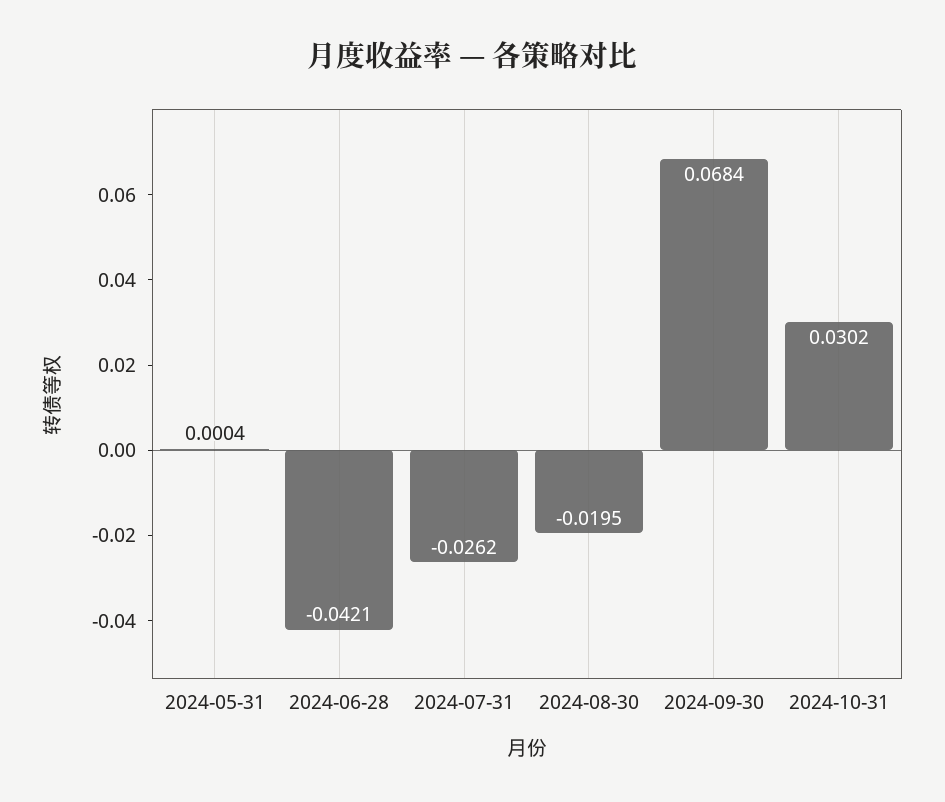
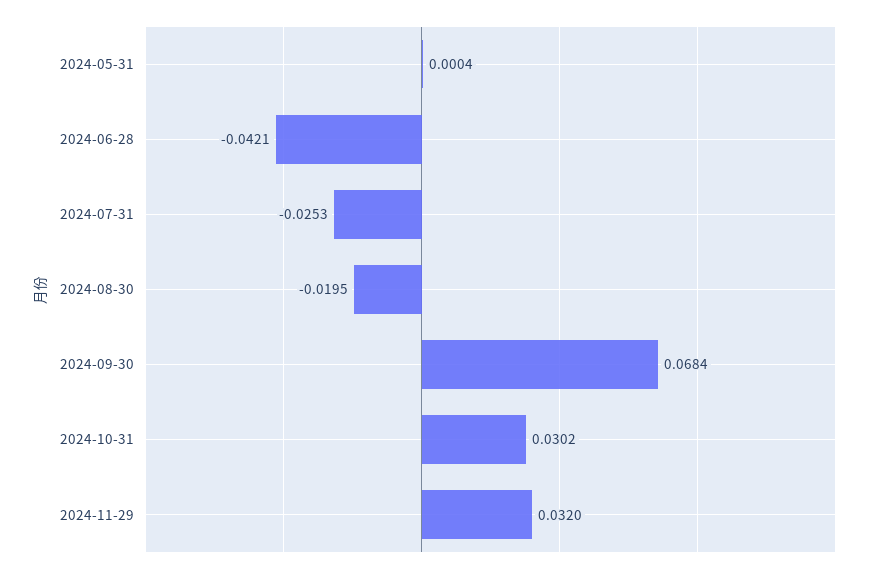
2024-07-31: -0.0262 -> -0.0253
2024-11-29: none -> 0.032

